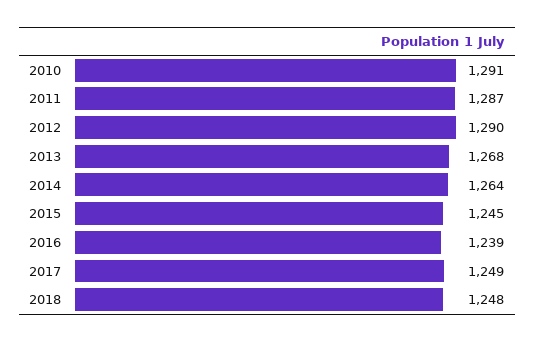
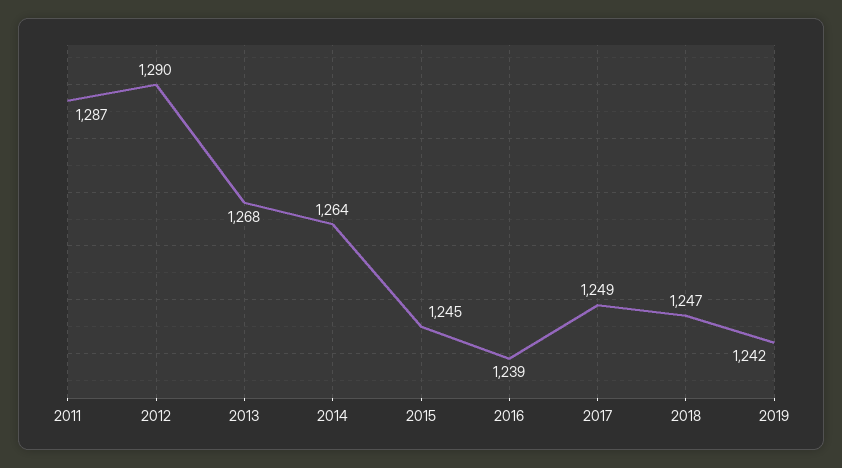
2010: 1291 -> none
2018: 1248 -> 1247
2019: none -> 1242

